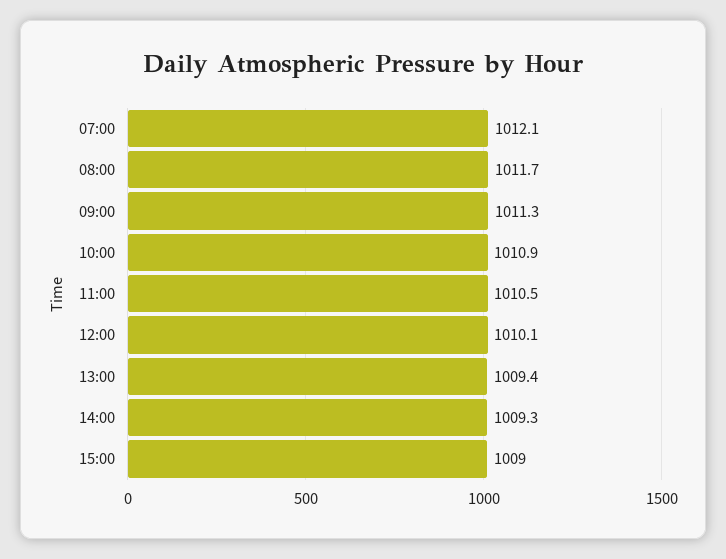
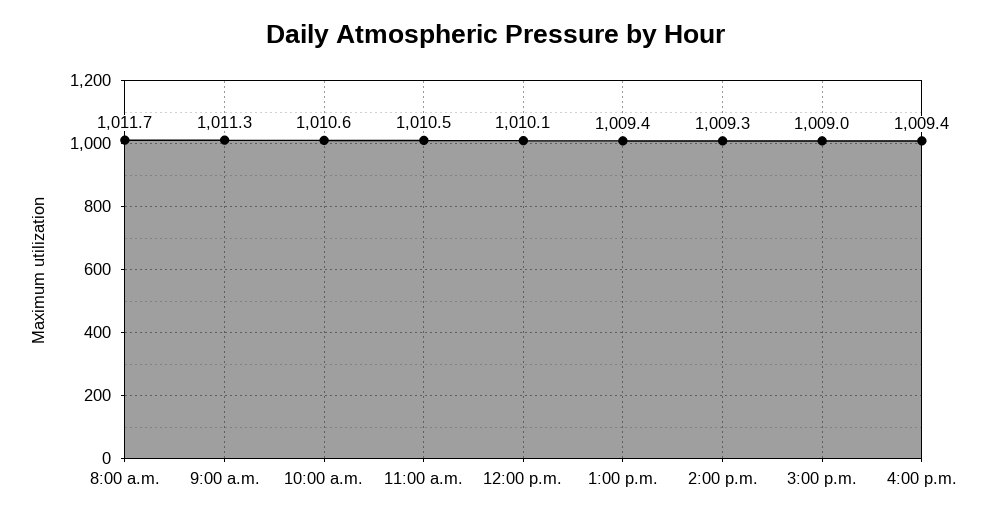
07:00: 1012.1 -> none
10:00: 1010.9 -> 1010.6
4:00 p.m.: none -> 1009.4

